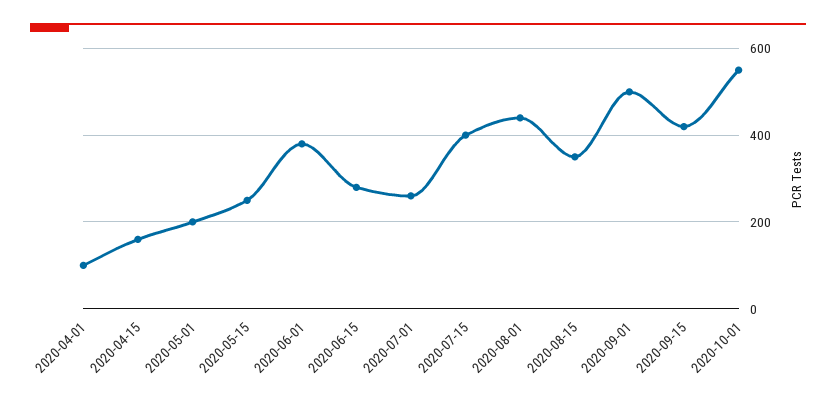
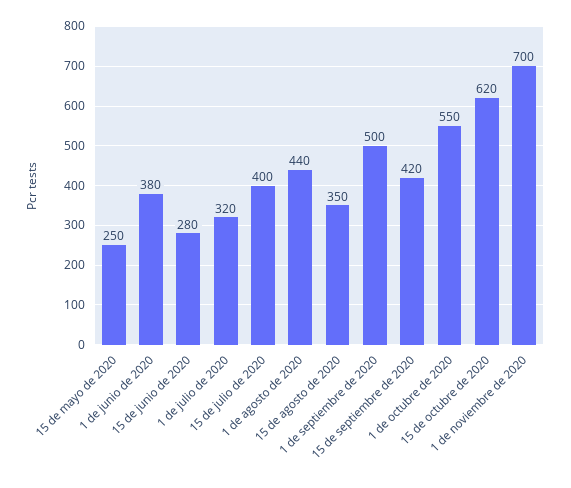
2020-04-01: 100 -> none
2020-04-15: 160 -> none
2020-05-01: 200 -> none
2020-07-01: 260 -> 320
15 de octubre de 2020: none -> 620
1 de noviembre de 2020: none -> 700

